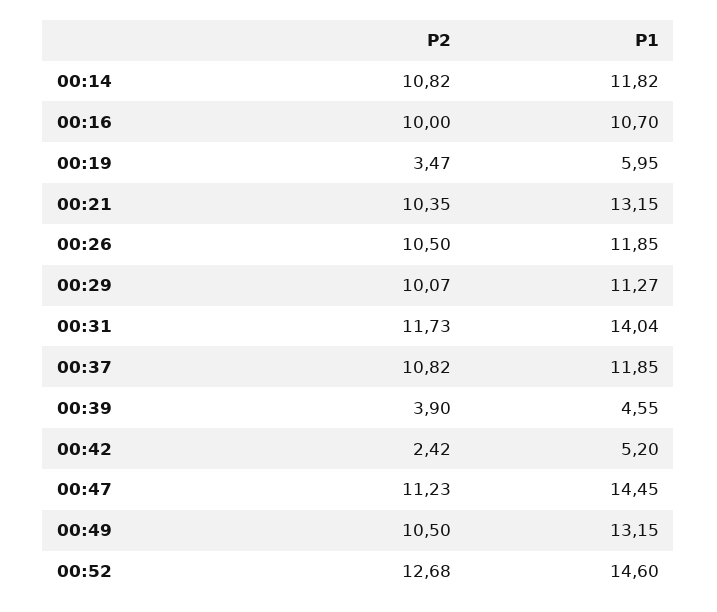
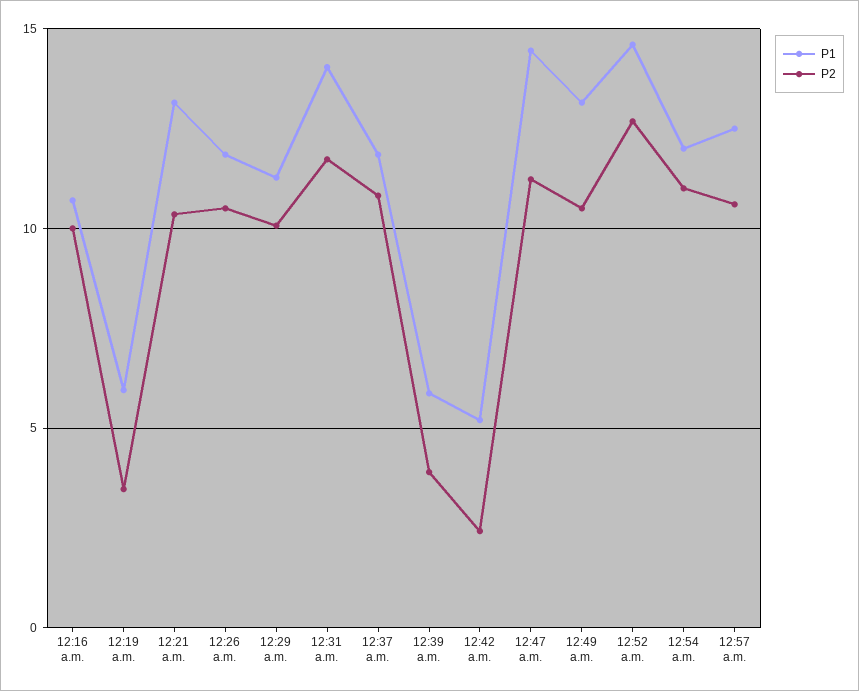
P2, 00:14: 10.82 -> none
P1, 00:14: 11.82 -> none
P1, 00:39: 4.55 -> 6
P1, 12:54 a.m.: none -> 12
P2, 12:54 a.m.: none -> 11
P1, 12:57 a.m.: none -> 12.5
P2, 12:57 a.m.: none -> 10.5

